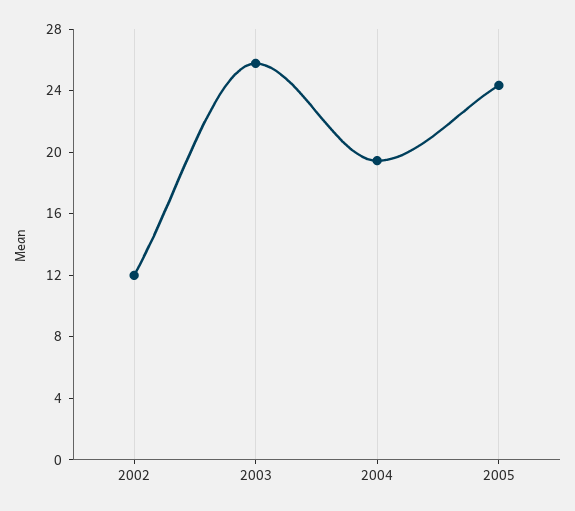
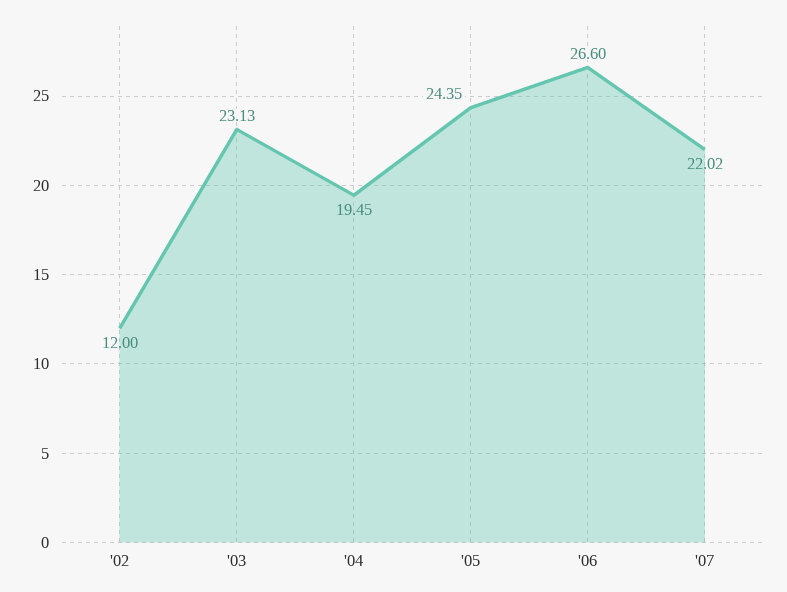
2003: 26 -> 23.13
'06: none -> 26.6
'07: none -> 22.02

